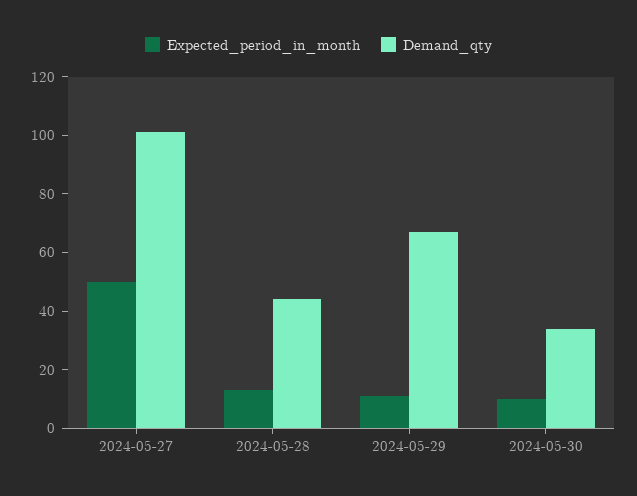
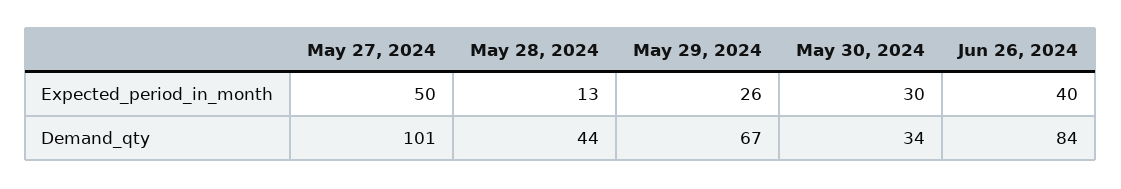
Expected_period_in_month, 2024-05-29: 10 -> 26
Expected_period_in_month, 2024-05-30: 10 -> 30
Expected_period_in_month, Jun 26, 2024: none -> 40
Demand_qty, Jun 26, 2024: none -> 84

